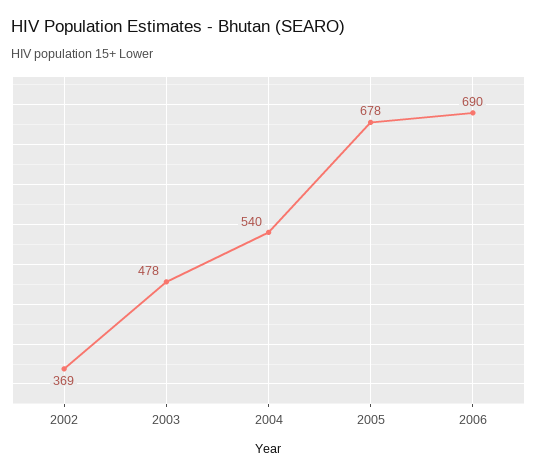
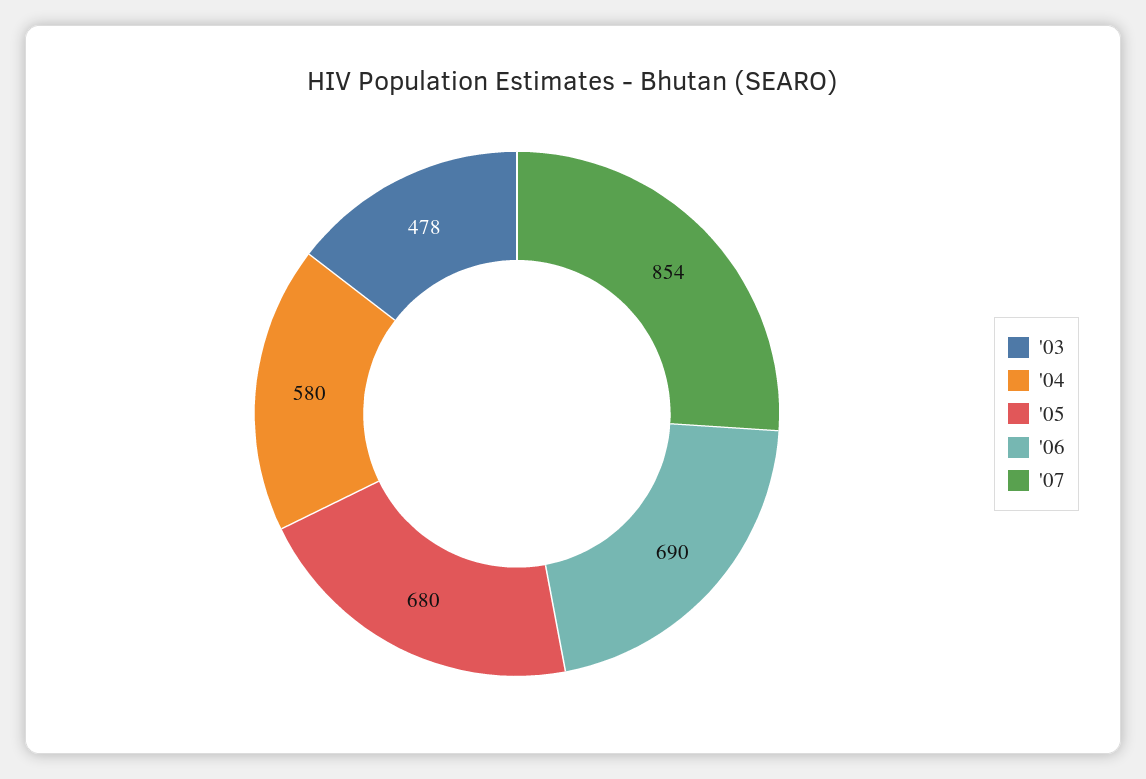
2002: 369 -> none
2004: 540 -> 580
2005: 678 -> 680
'07: none -> 854

